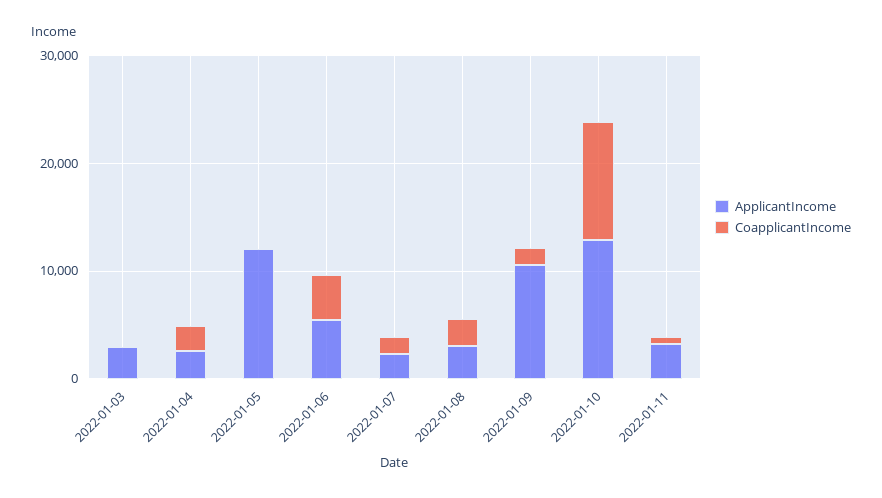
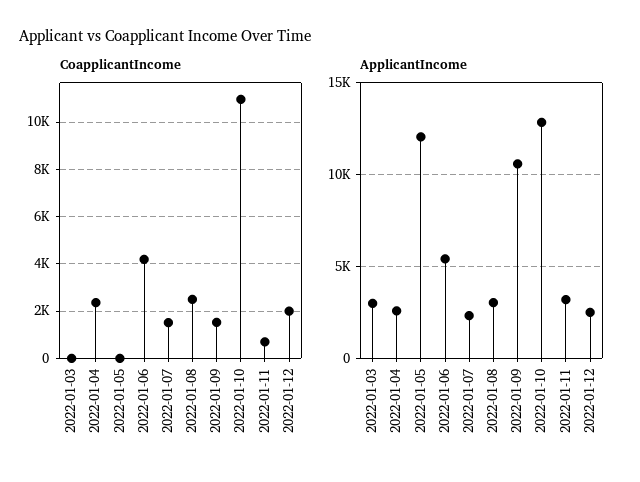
CoapplicantIncome, 2022-01-12: none -> 2000
ApplicantIncome, 2022-01-12: none -> 2500

